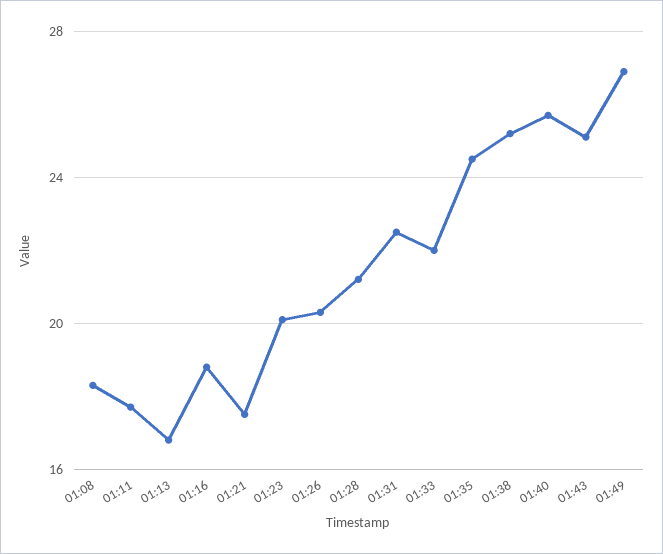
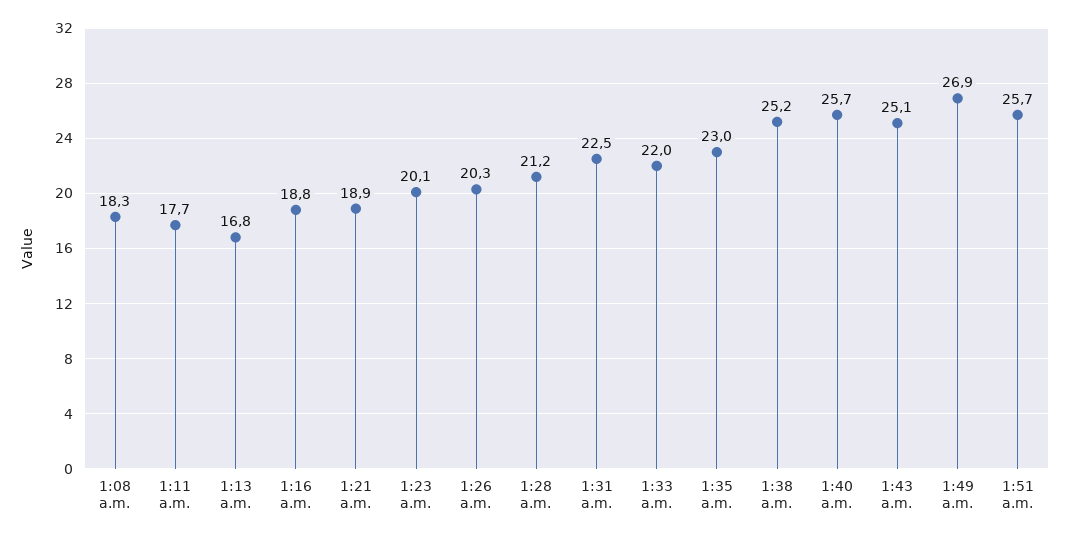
01:21: 17.5 -> 18.9
01:35: 24.5 -> 23
1:51 a.m.: none -> 25.7

